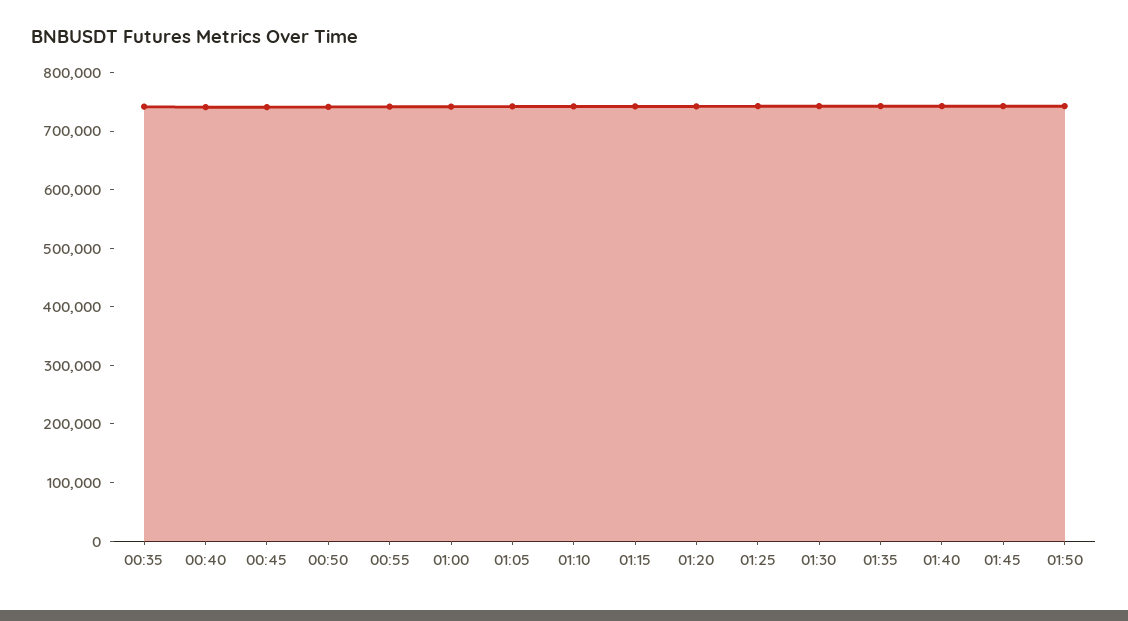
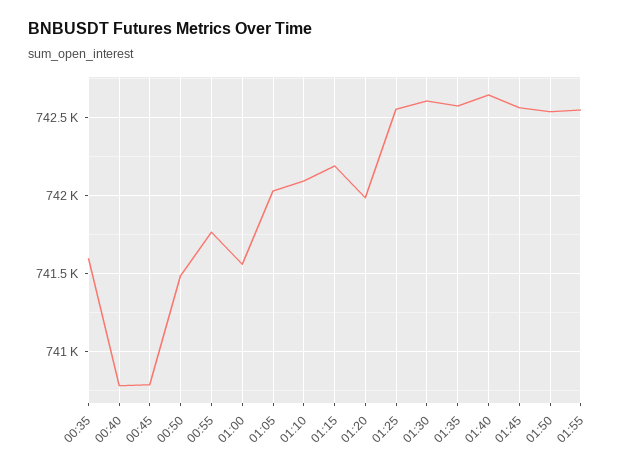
01:55: none -> 742550

